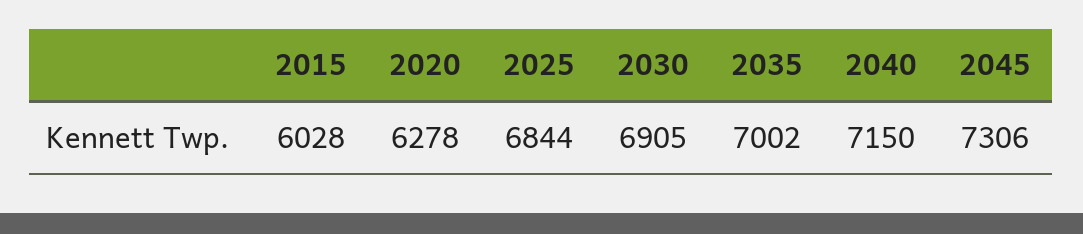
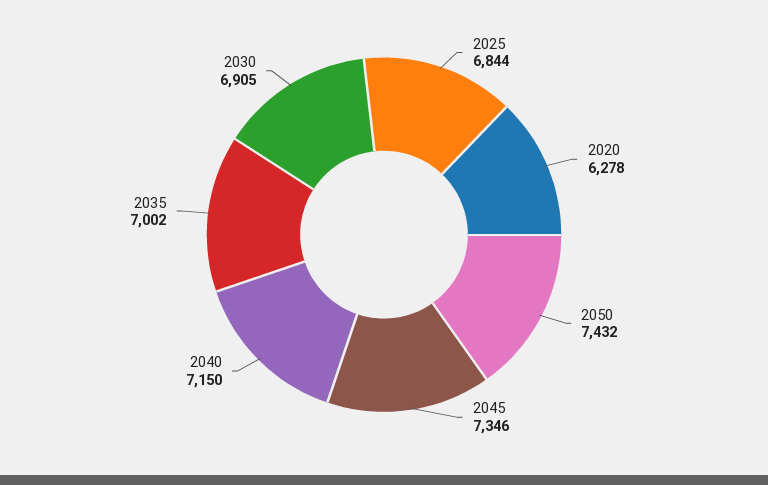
2015: 6028 -> none
2045: 7306 -> 7346
2050: none -> 7432

